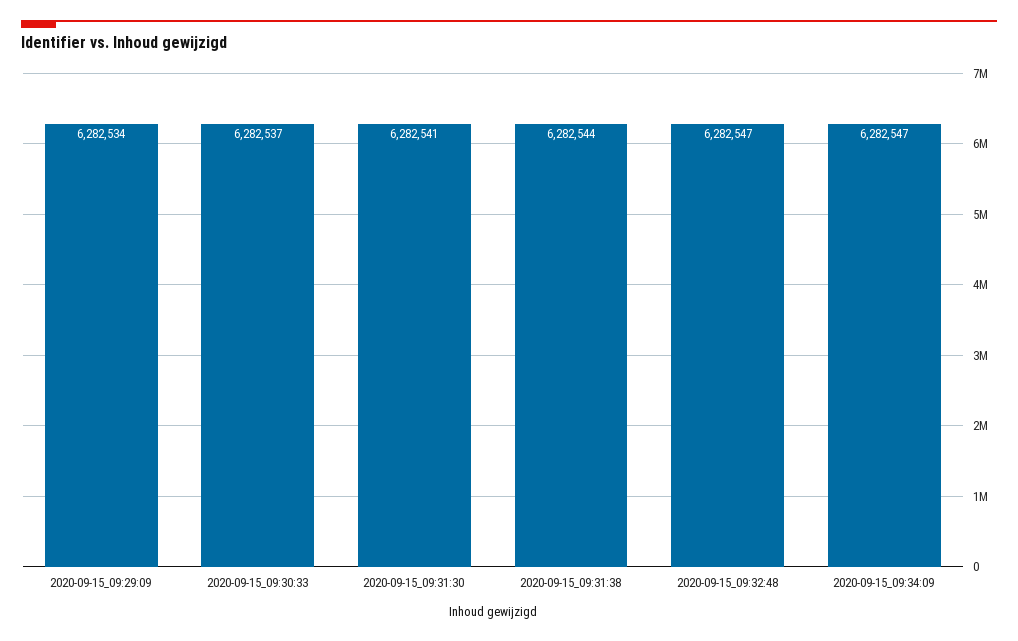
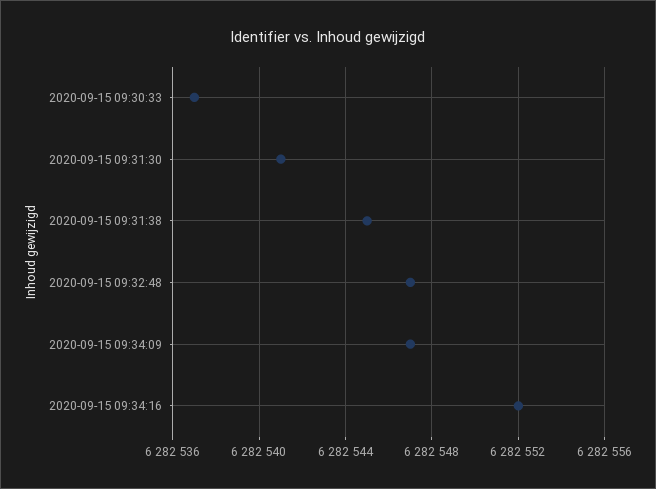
2020-09-15_09:29:09: 6282534 -> none
2020-09-15_09:31:38: 6282544 -> 6282545
2020-09-15 09:34:16: none -> 6282552

